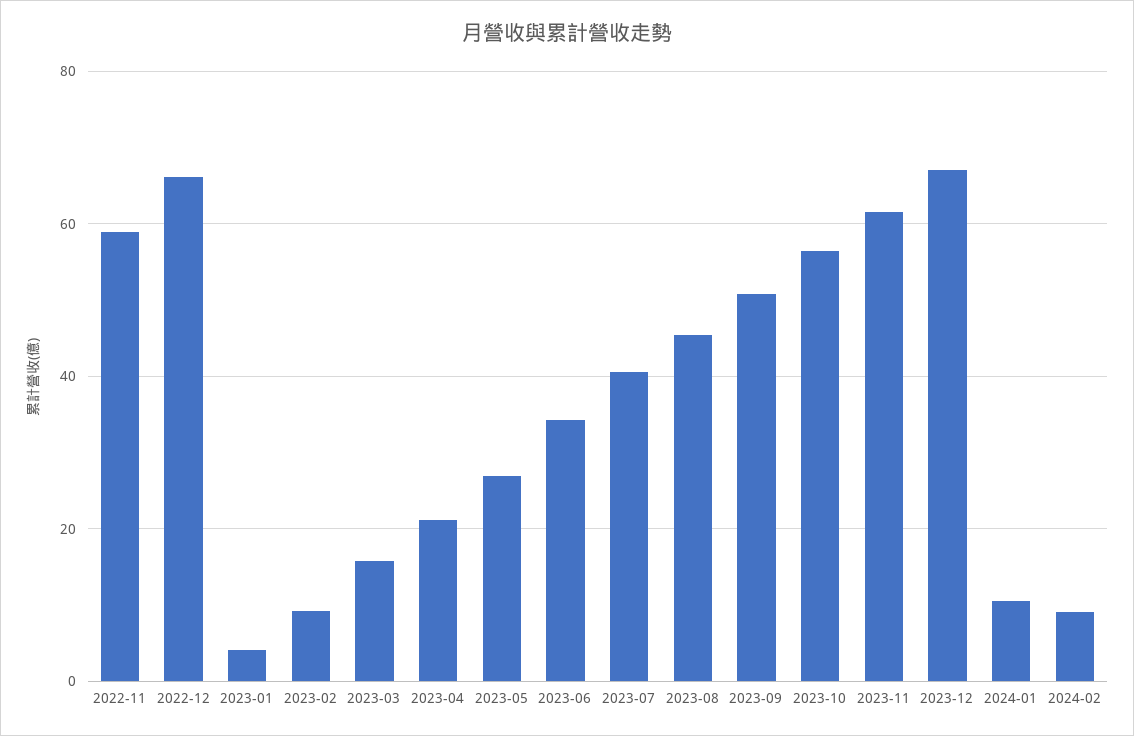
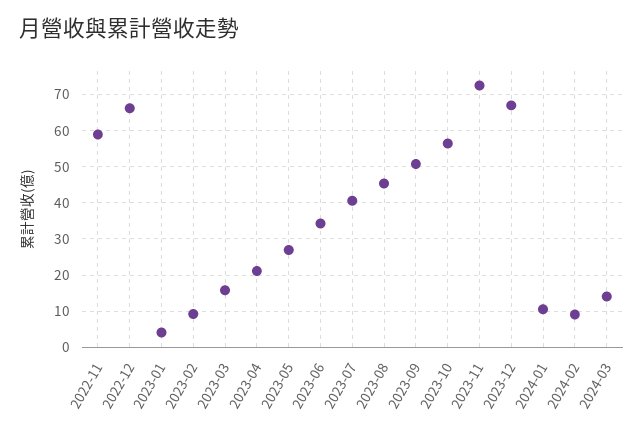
2023-11: 62 -> 72
2024-03: none -> 14

